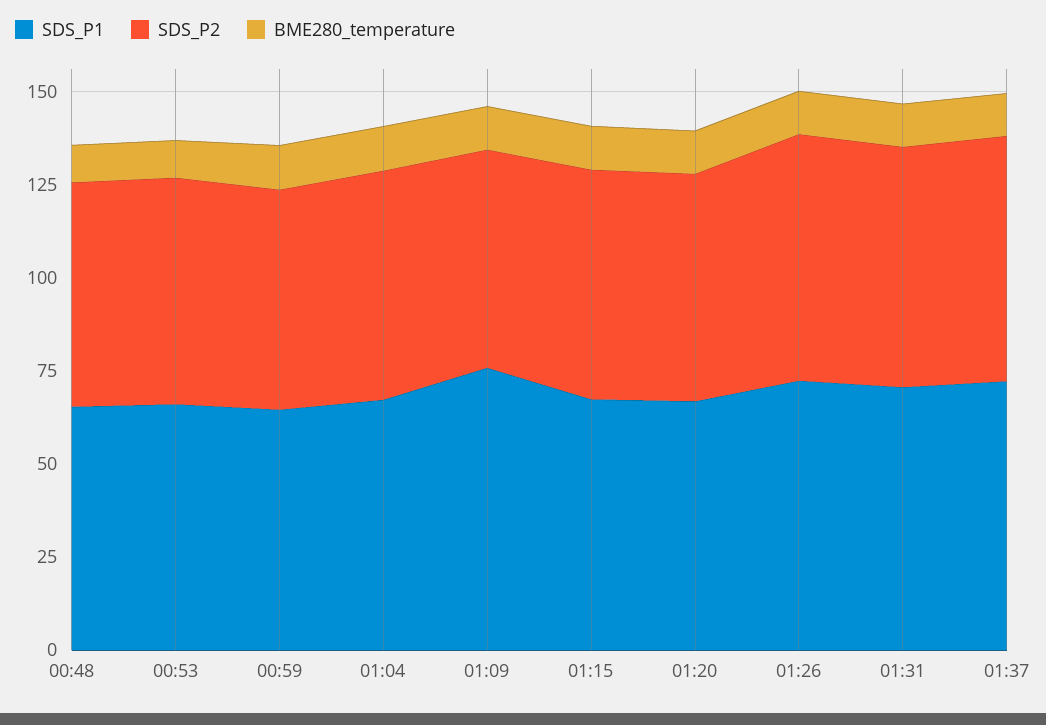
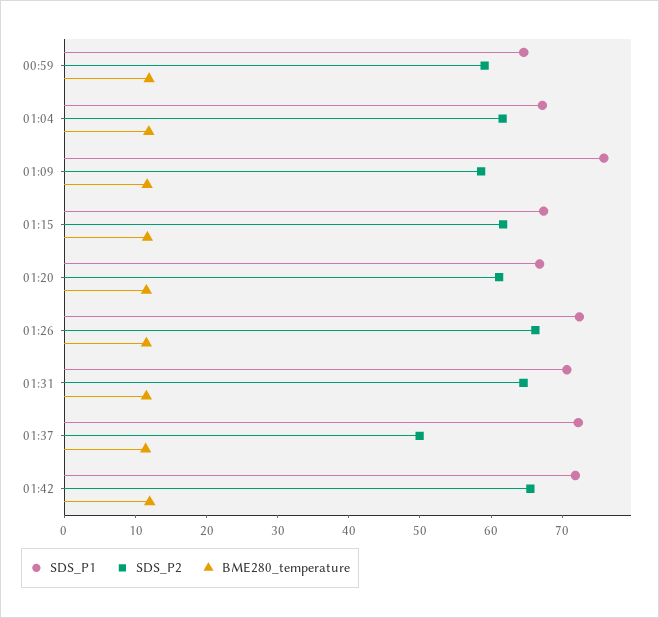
SDS_P1, 00:48: 65 -> none
SDS_P2, 00:48: 60 -> none
BME280_temperature, 00:48: 10 -> none
SDS_P1, 00:53: 65 -> none
SDS_P2, 00:53: 60 -> none
BME280_temperature, 00:53: 10 -> none
SDS_P2, 01:37: 65 -> 50
SDS_P1, 01:42: none -> 72
SDS_P2, 01:42: none -> 66
BME280_temperature, 01:42: none -> 12

